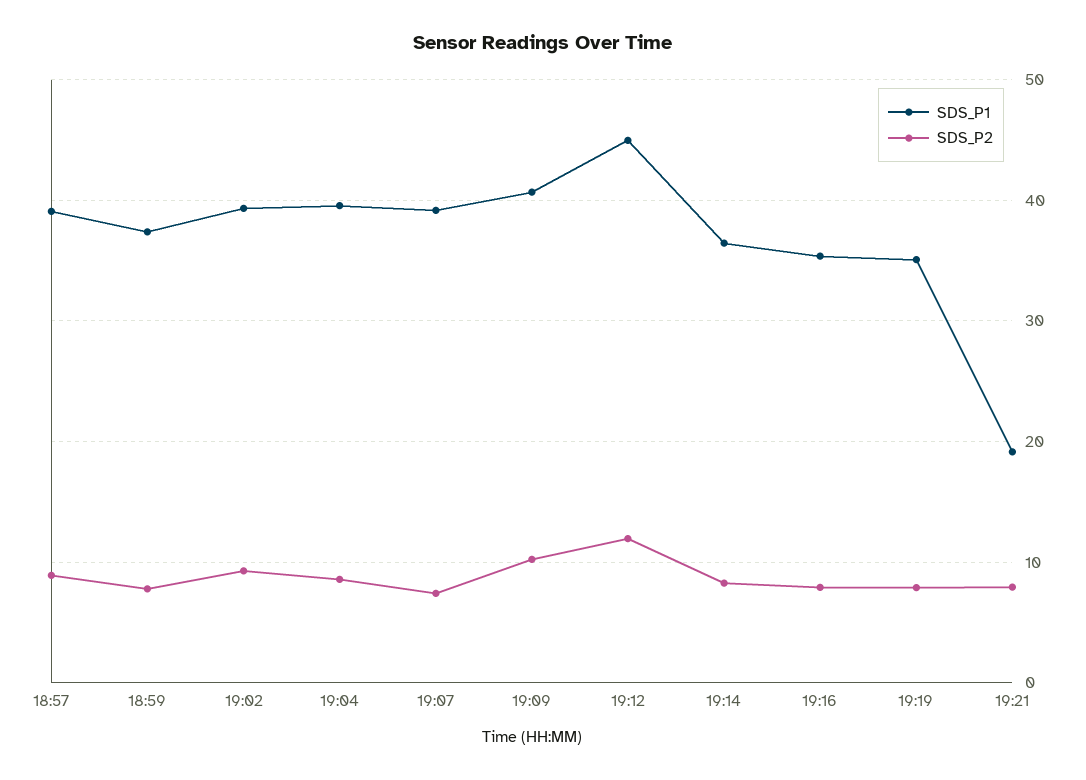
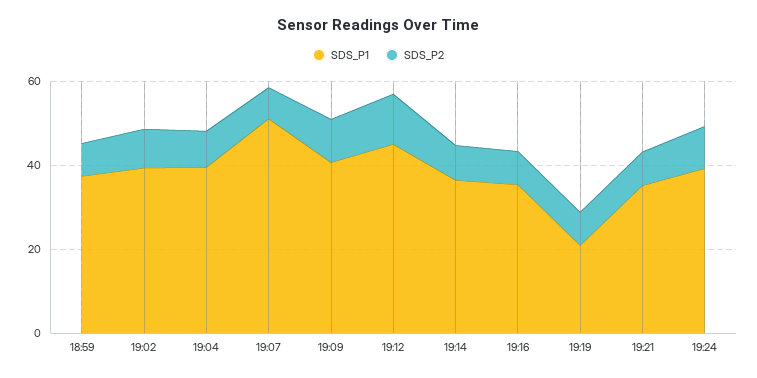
SDS_P1, 18:57: 39 -> none
SDS_P2, 18:57: 9 -> none
SDS_P1, 19:07: 39 -> 50
SDS_P1, 19:19: 35 -> 20
SDS_P1, 19:21: 19 -> 35
SDS_P1, 19:24: none -> 40
SDS_P2, 19:24: none -> 10

